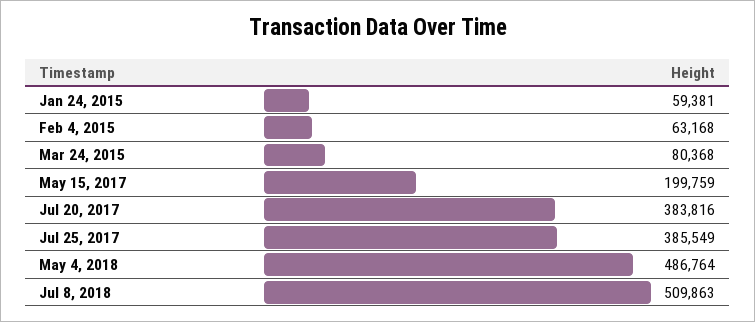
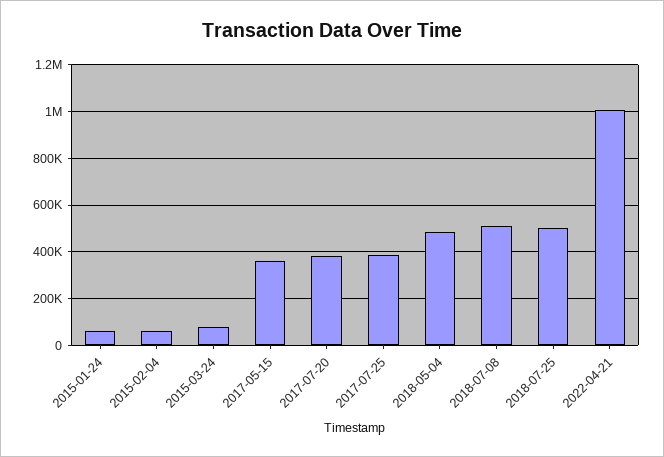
May 15, 2017: 199759 -> 350000
2018-07-25: none -> 500000
2022-04-21: none -> 1000000

